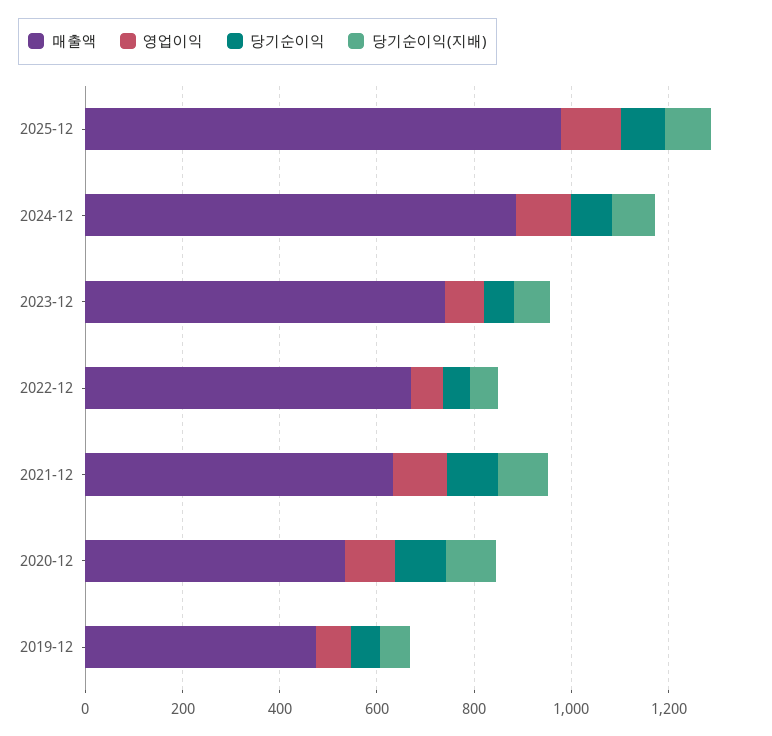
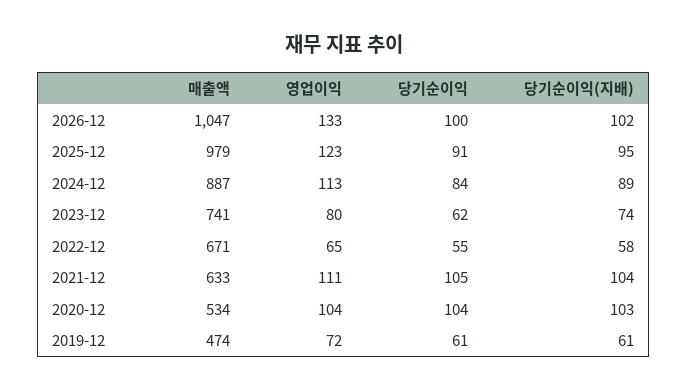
매출액, 2026-12: none -> 1047
영업이익, 2026-12: none -> 133
당기순이익, 2026-12: none -> 100
당기순이익(지배), 2026-12: none -> 102

